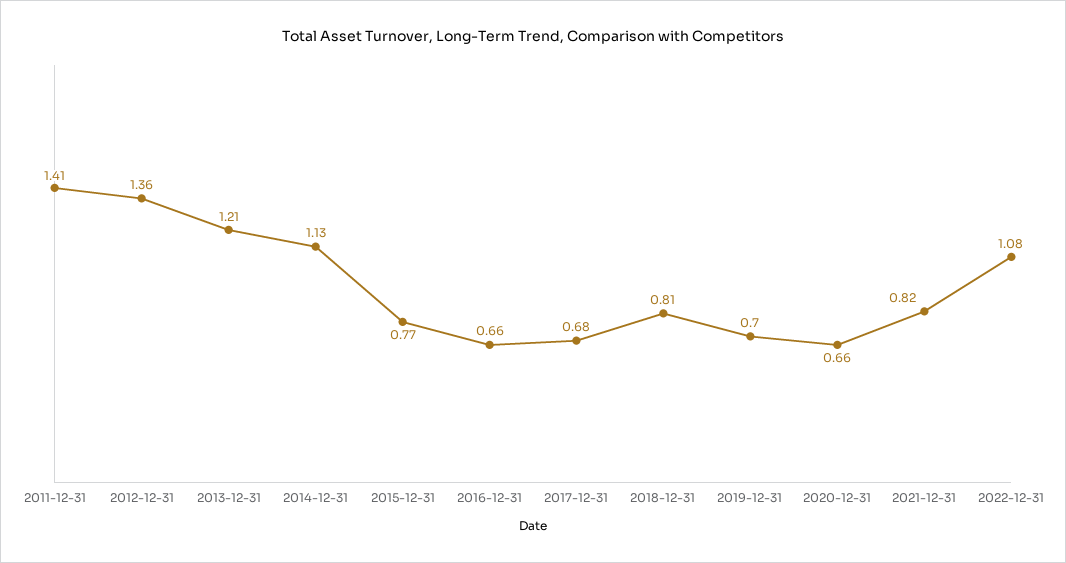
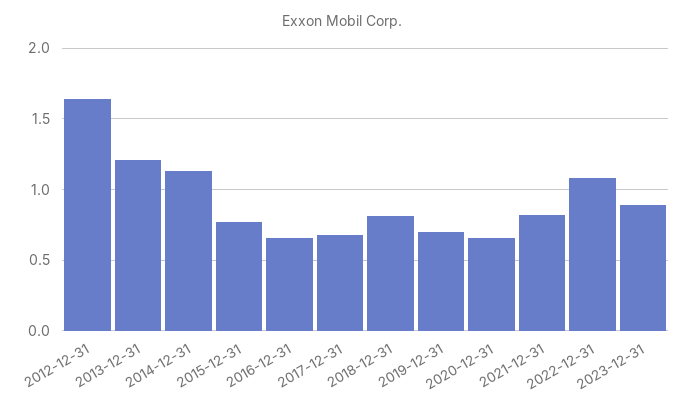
2011-12-31: 1.41 -> none
2012-12-31: 1.36 -> 1.65
2023-12-31: none -> 0.9

